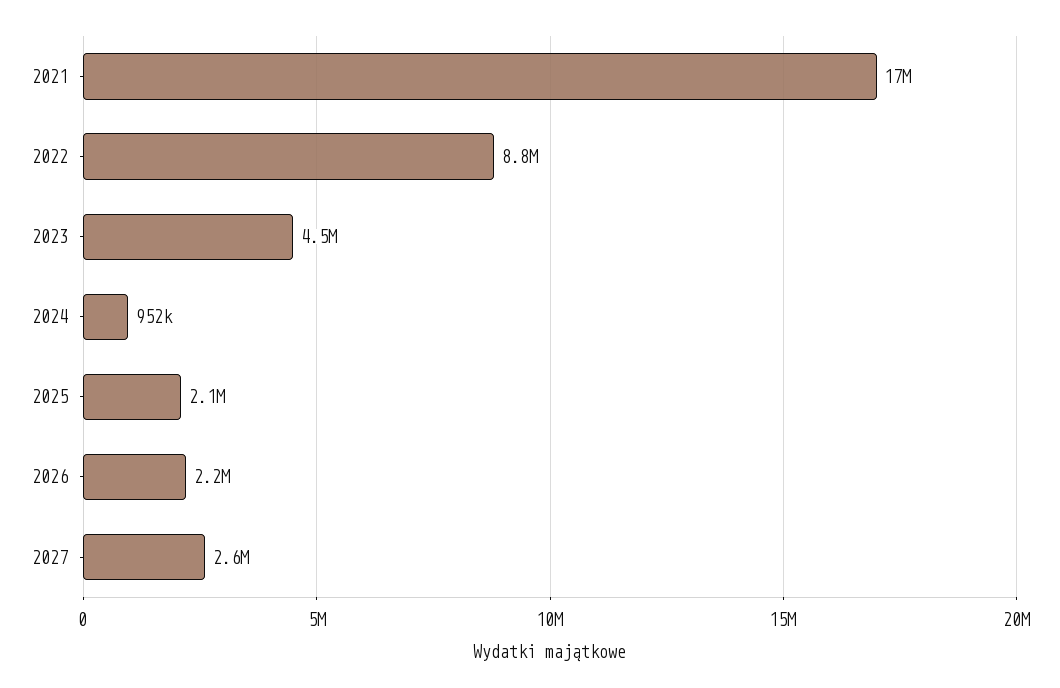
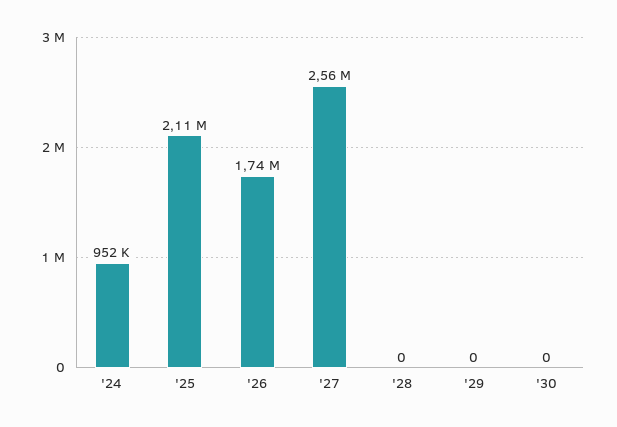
2021: 17000000 -> none
2022: 8800000 -> none
2023: 4500000 -> none
2026: 2200000 -> 1740000
'28: none -> 0
'29: none -> 0
'30: none -> 0

